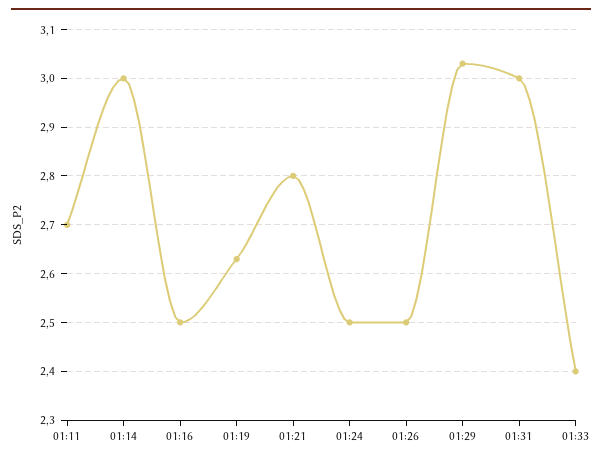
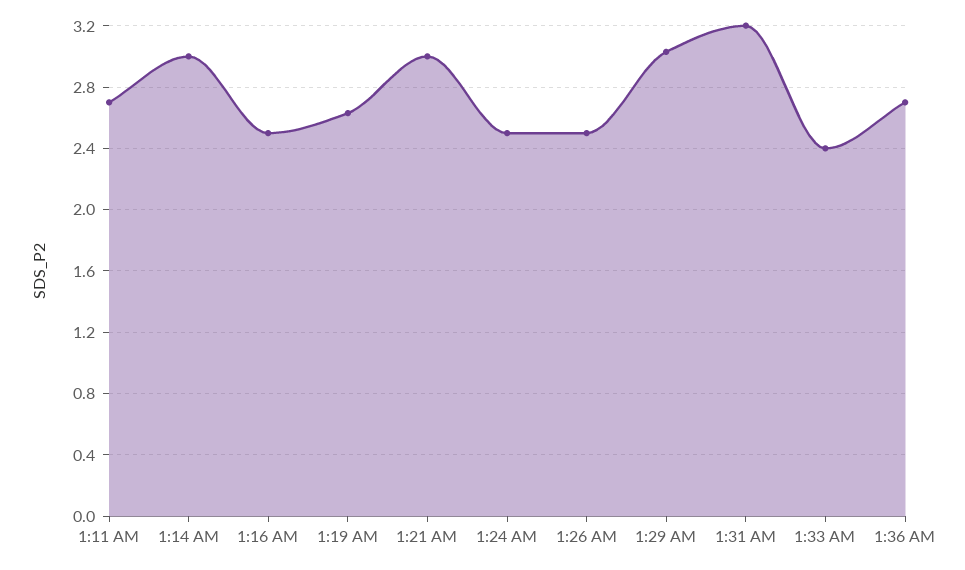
01:21: 2.8 -> 3
01:31: 3 -> 3.2
1:36 AM: none -> 2.7

